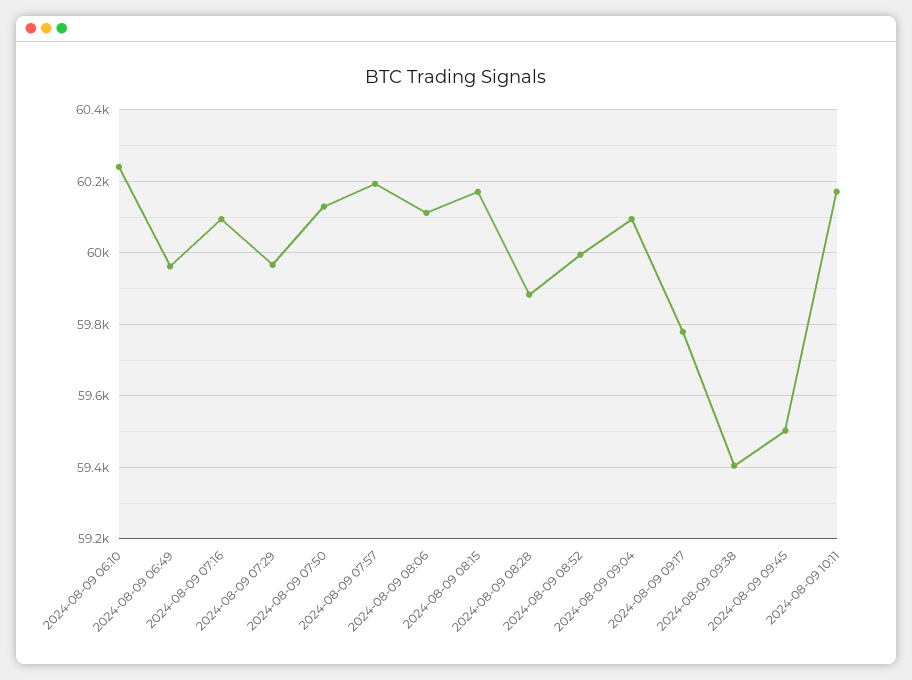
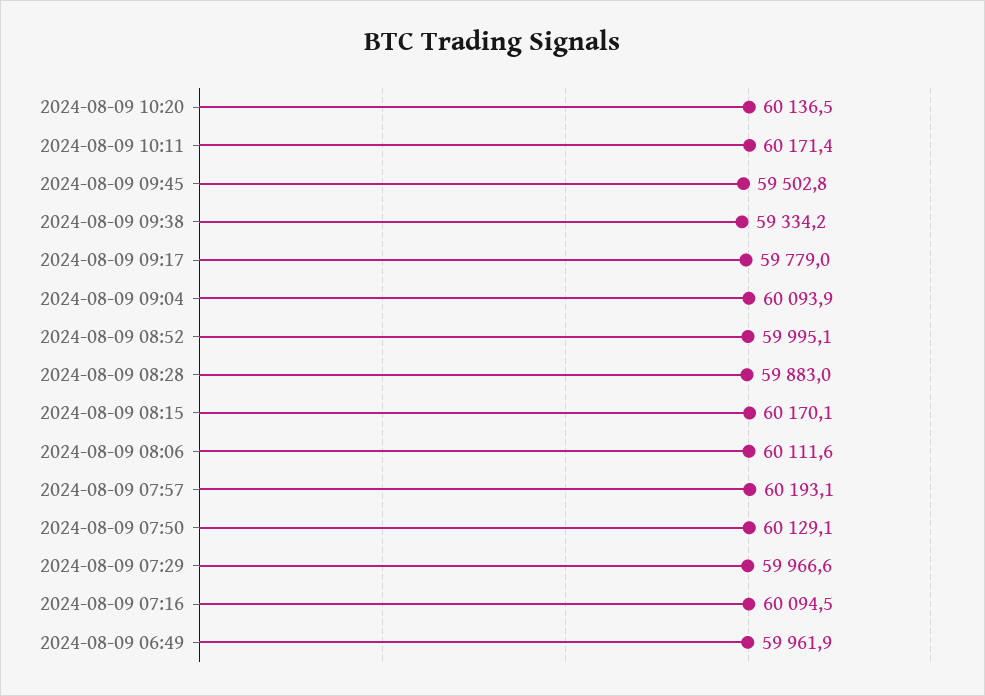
2024-08-09 06:10: 60240 -> none
2024-08-09 09:38: 59400 -> 59334.2
2024-08-09 10:20: none -> 60136.5

